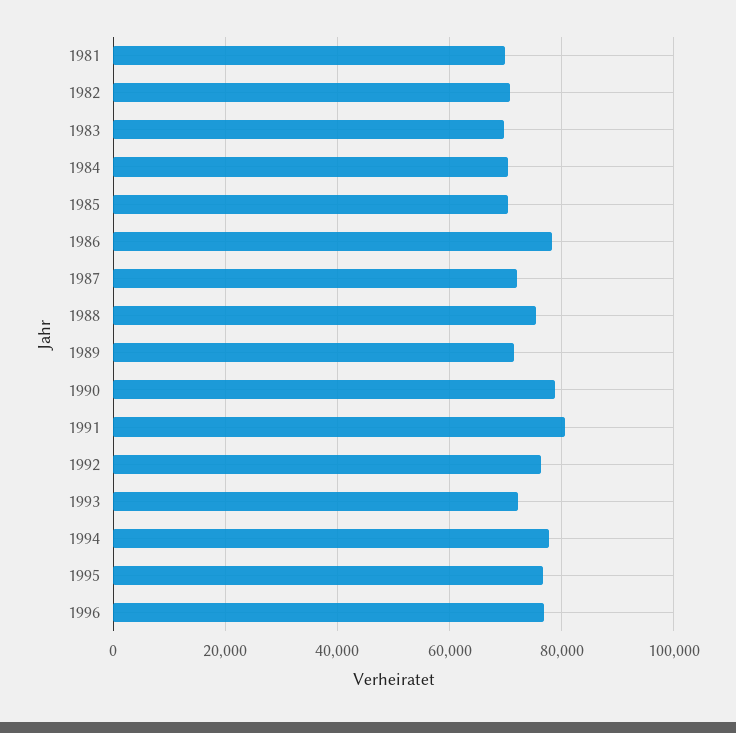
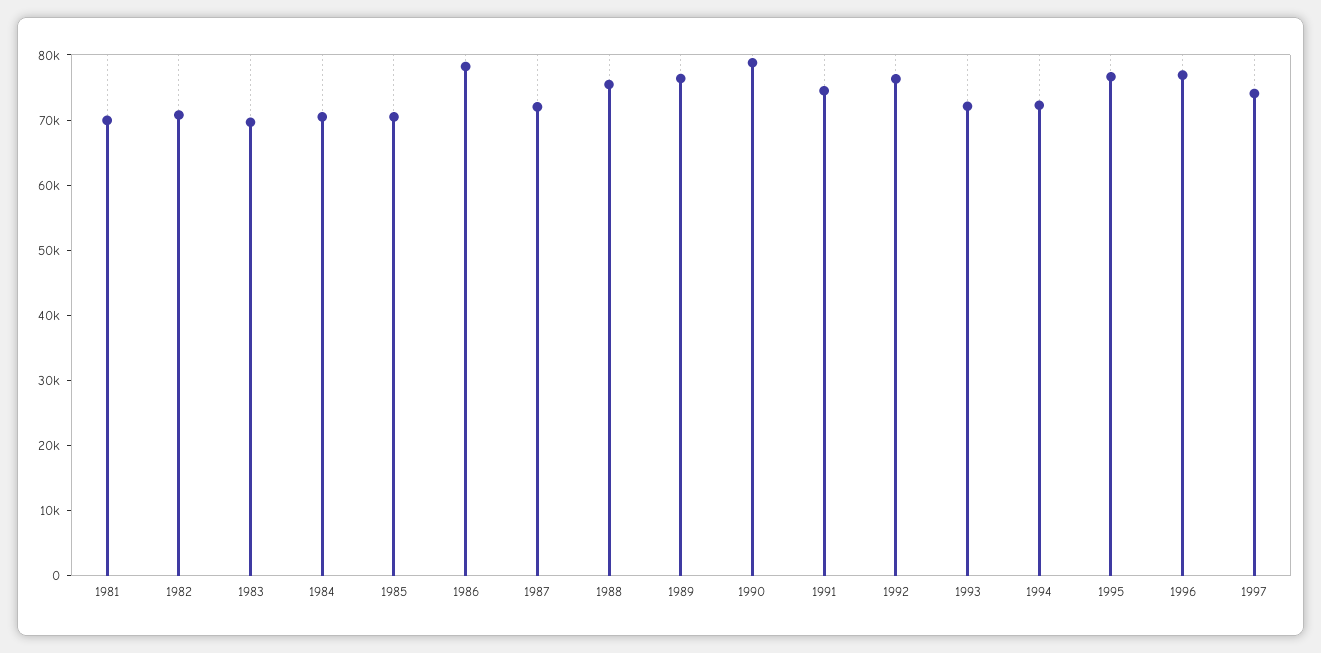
1989: 72000 -> 76000
1991: 80000 -> 74000
1994: 78000 -> 72000
1997: none -> 74000

